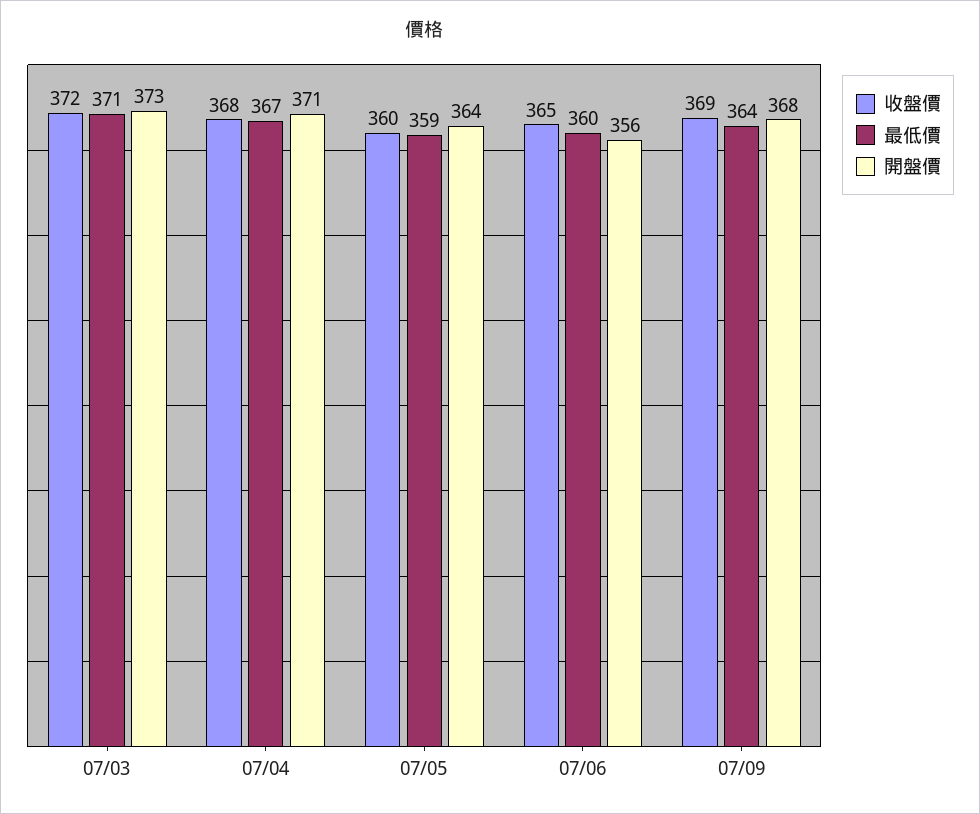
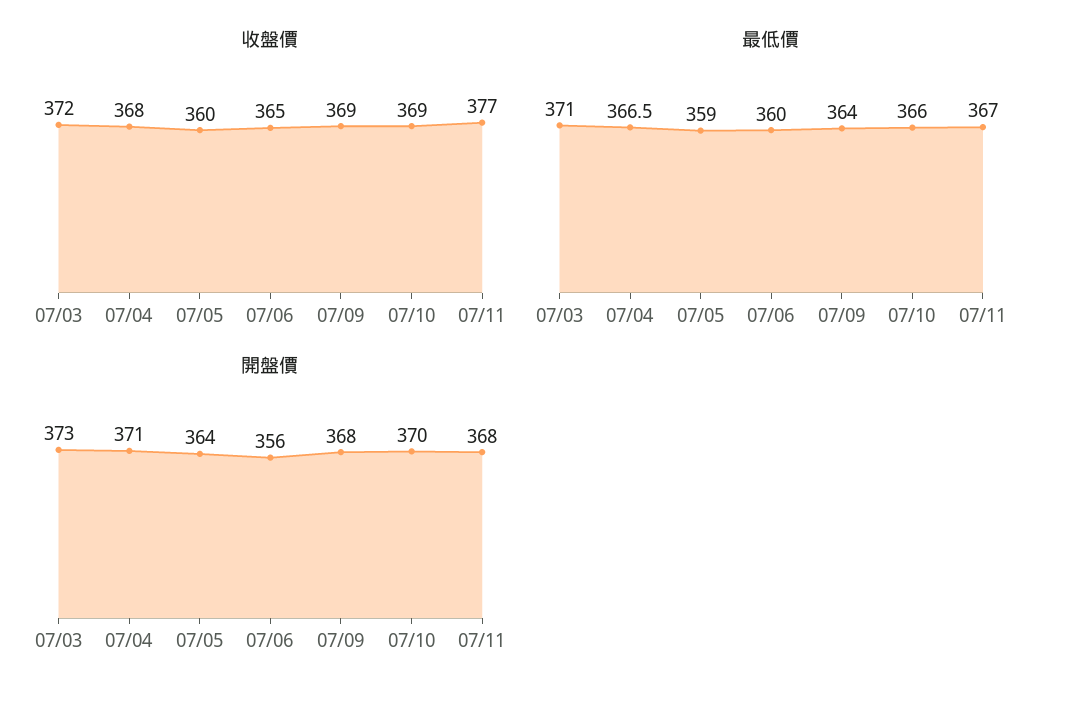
最低價, 07/04: 367 -> 366.5
收盤價, 07/10: none -> 369
收盤價, 07/11: none -> 377
最低價, 07/10: none -> 366
最低價, 07/11: none -> 367
開盤價, 07/10: none -> 370
開盤價, 07/11: none -> 368

